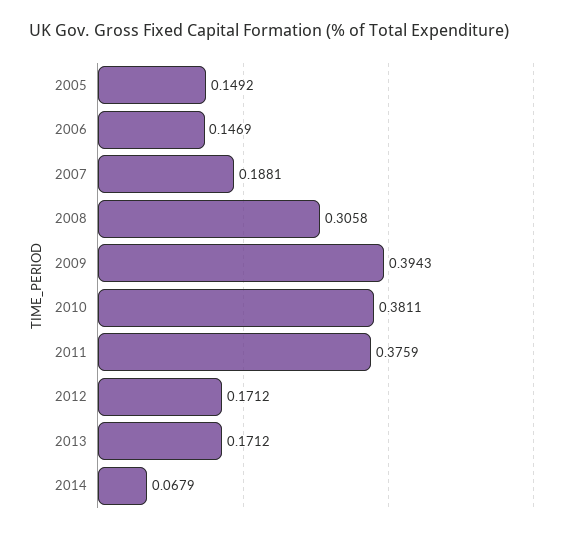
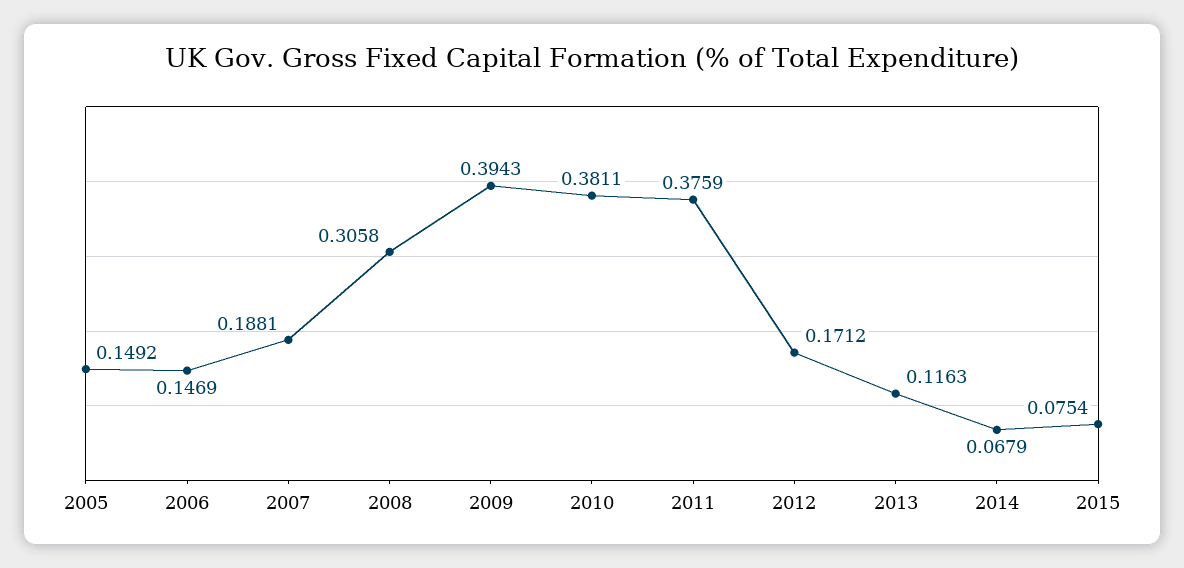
2013: 0.1712 -> 0.1163
2015: none -> 0.0754

